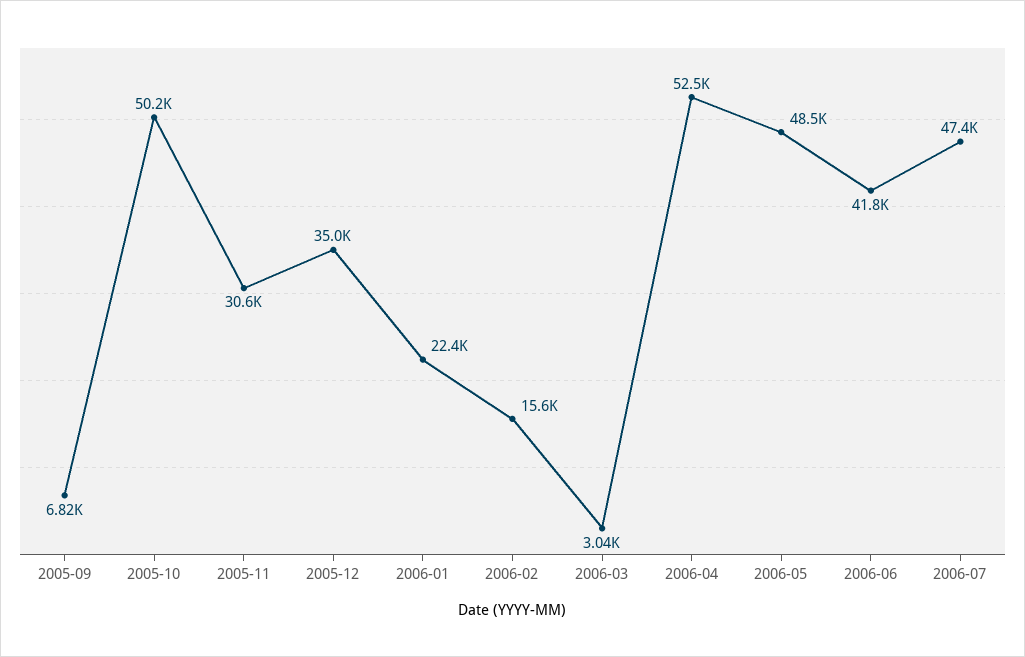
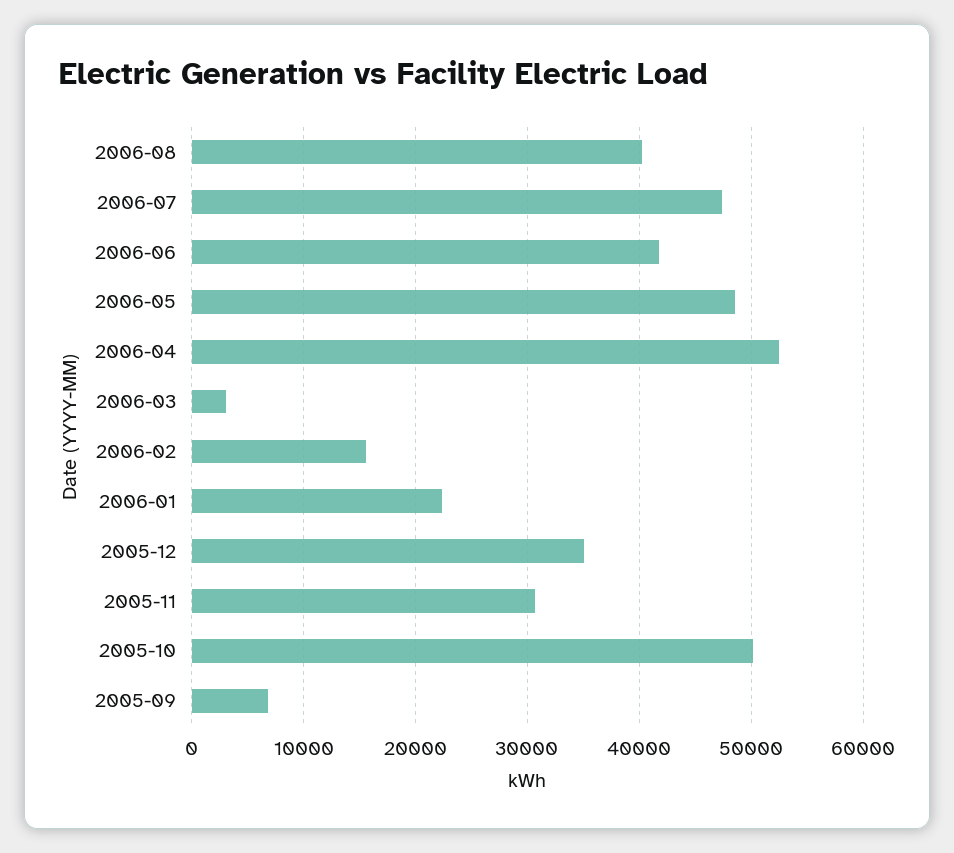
2006-08: none -> 40000

